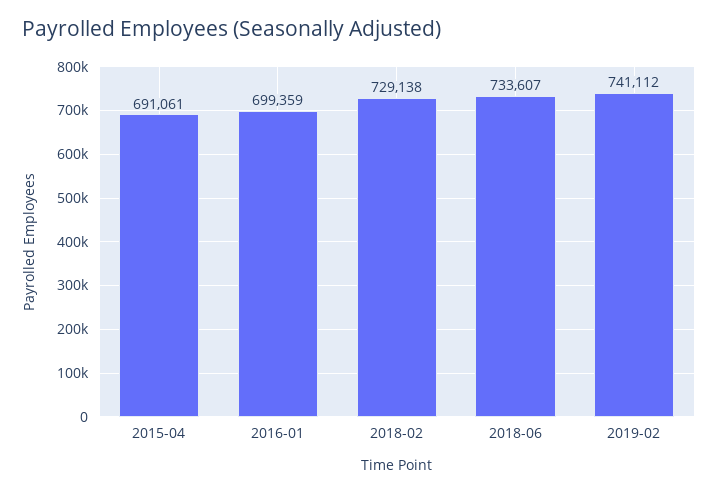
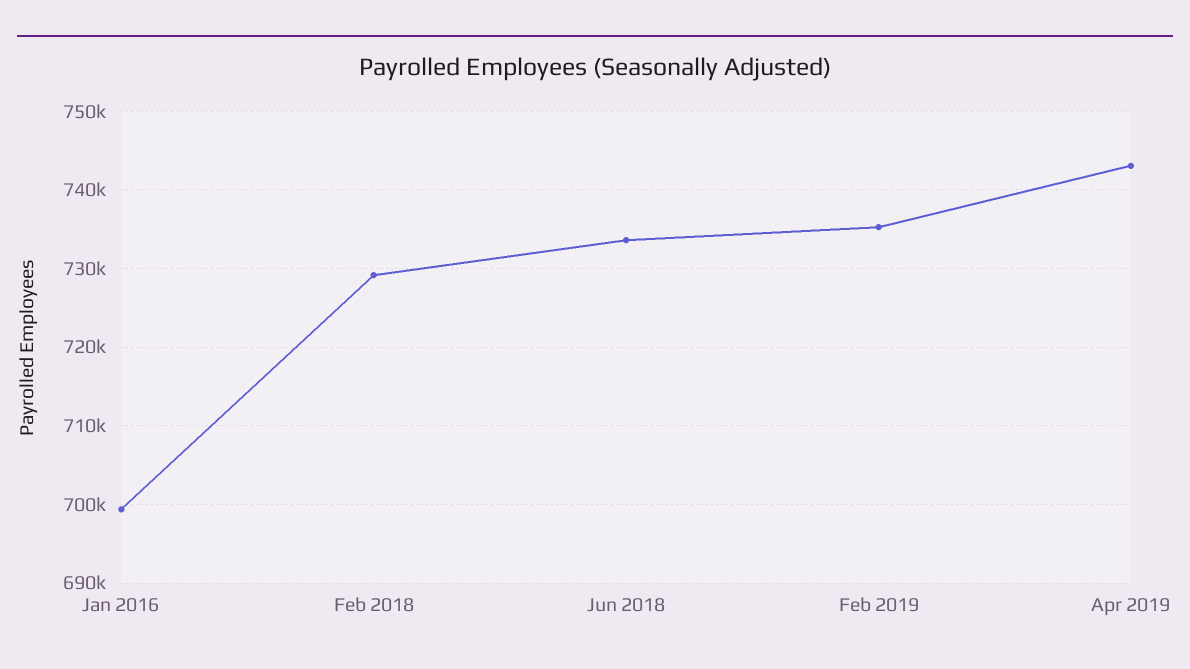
2015-04: 691061 -> none
2019-02: 741112 -> 735000
Apr 2019: none -> 743000

